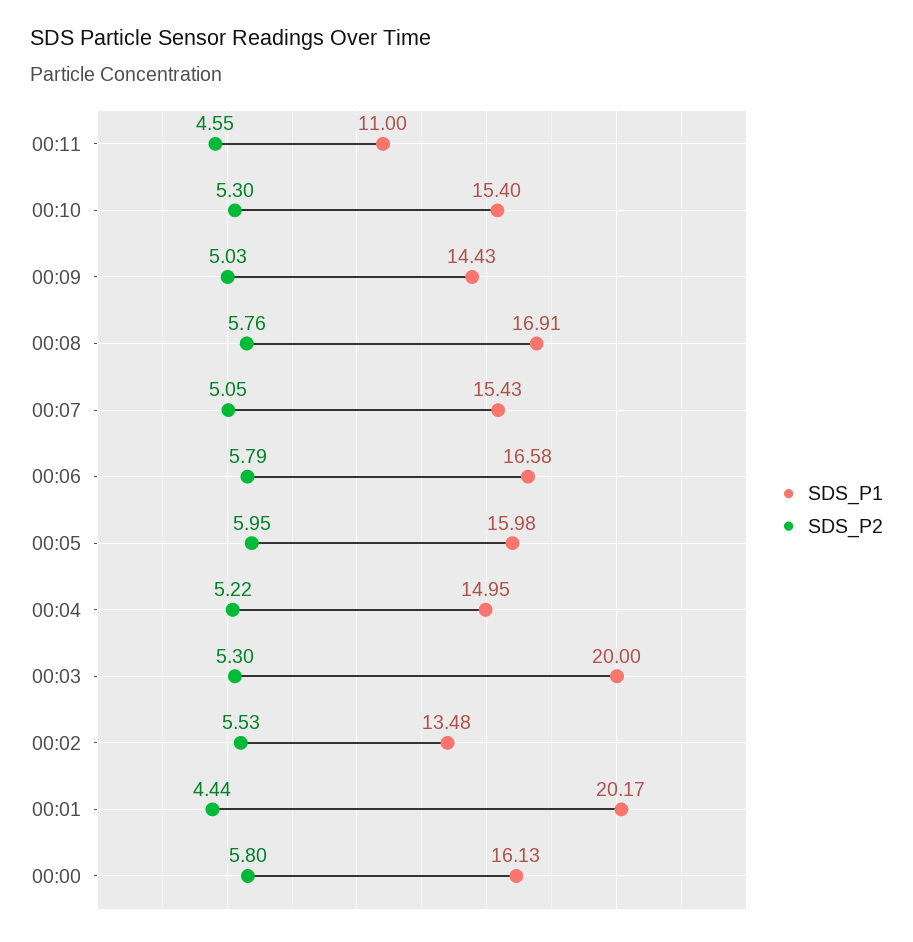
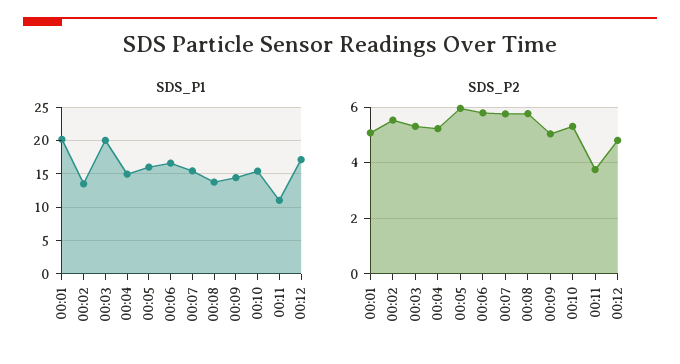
SDS_P2, 00:11: 4.55 -> 3.75
SDS_P1, 00:08: 16.91 -> 14
SDS_P2, 00:07: 5.05 -> 5.75
SDS_P2, 00:01: 4.44 -> 5
SDS_P1, 00:00: 16.13 -> none
SDS_P2, 00:00: 5.8 -> none
SDS_P1, 00:12: none -> 17
SDS_P2, 00:12: none -> 4.75

